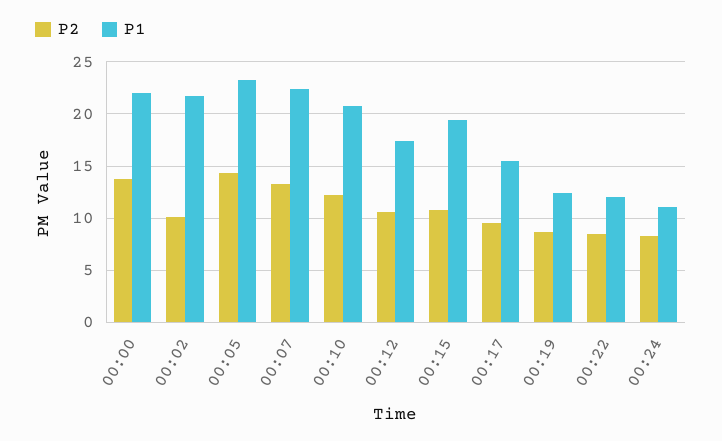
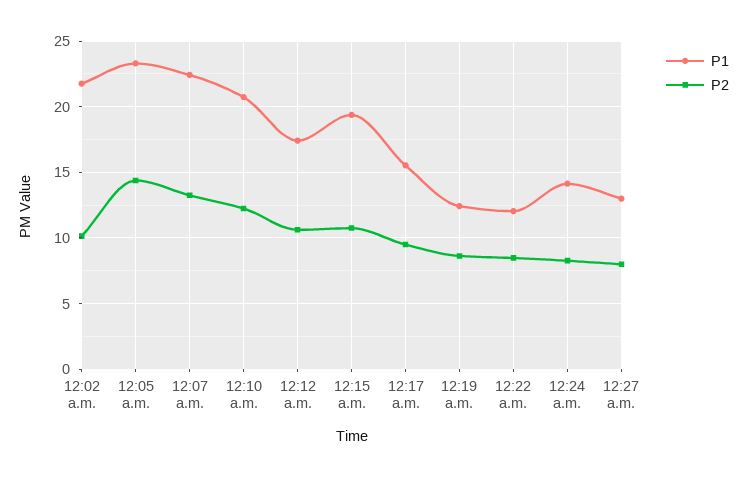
P2, 00:00: 14 -> none
P1, 00:00: 22 -> none
P1, 00:24: 11 -> 14
P1, 12:27 a.m.: none -> 13
P2, 12:27 a.m.: none -> 8

